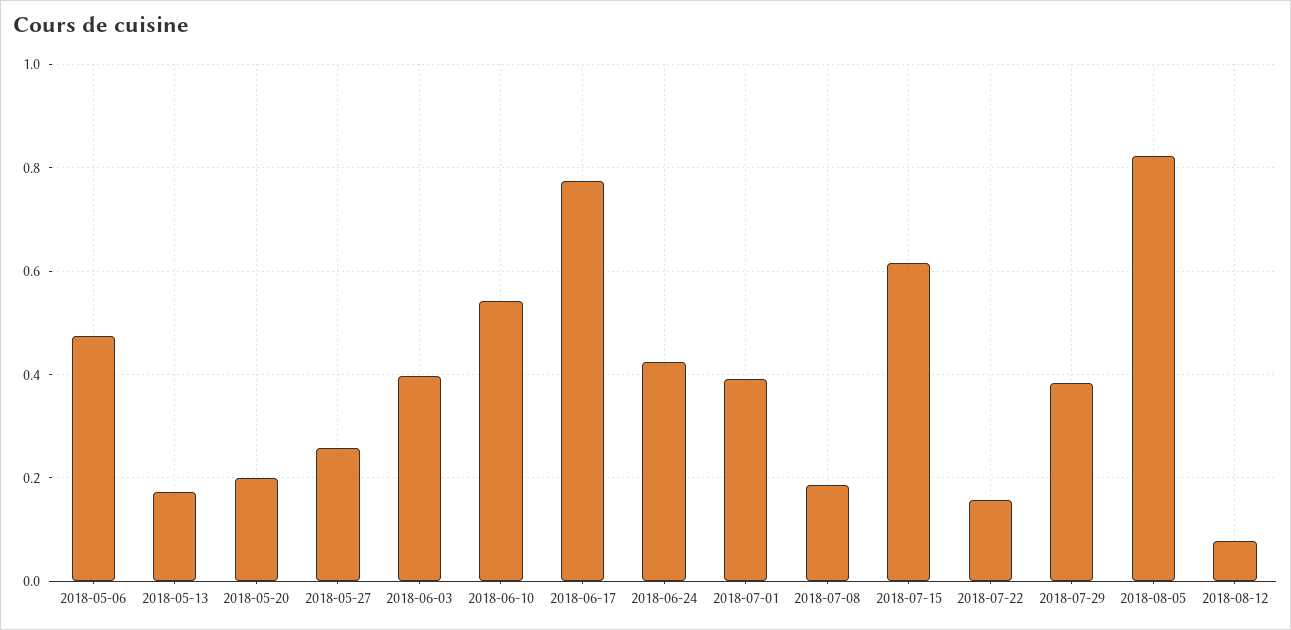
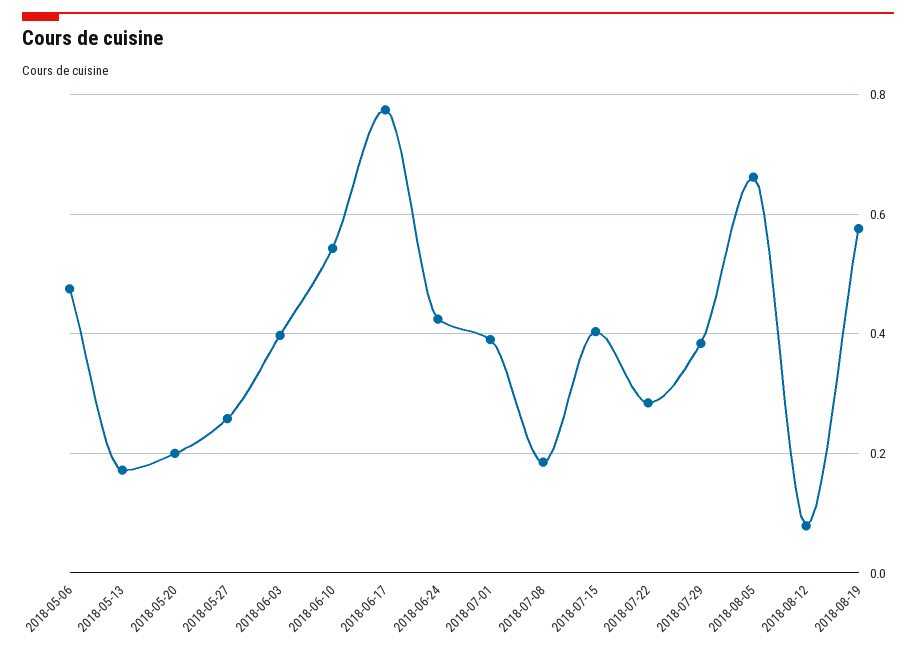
2018-07-15: 0.62 -> 0.4
2018-07-22: 0.16 -> 0.28
2018-08-05: 0.82 -> 0.66
2018-08-19: none -> 0.58

